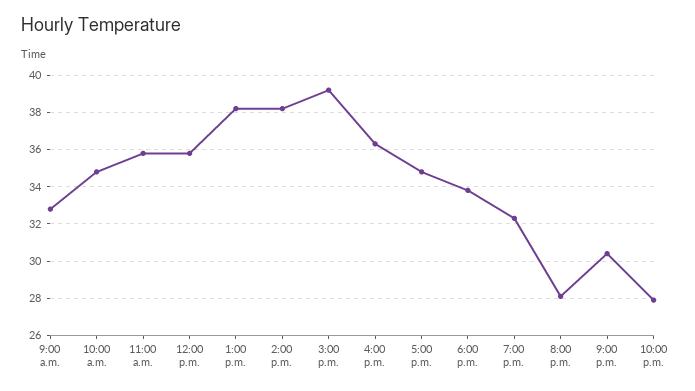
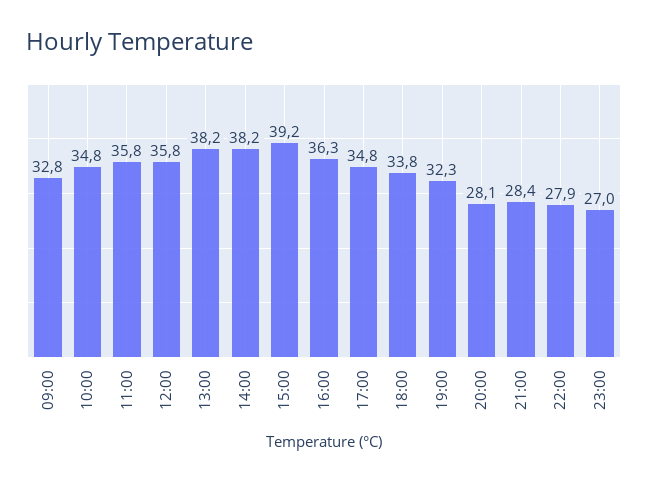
9:00 p.m.: 30.5 -> 28.4
23:00: none -> 27

